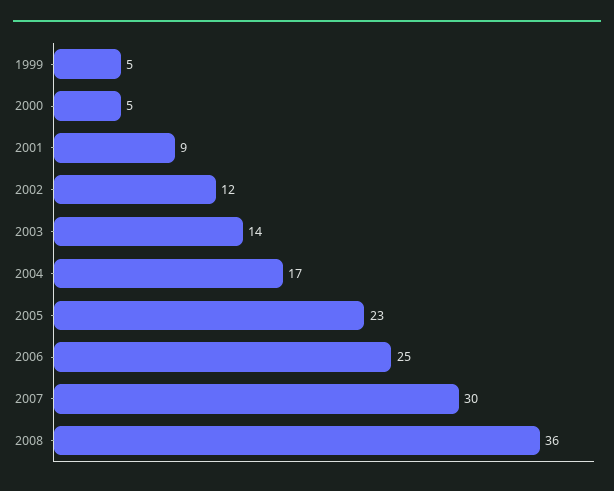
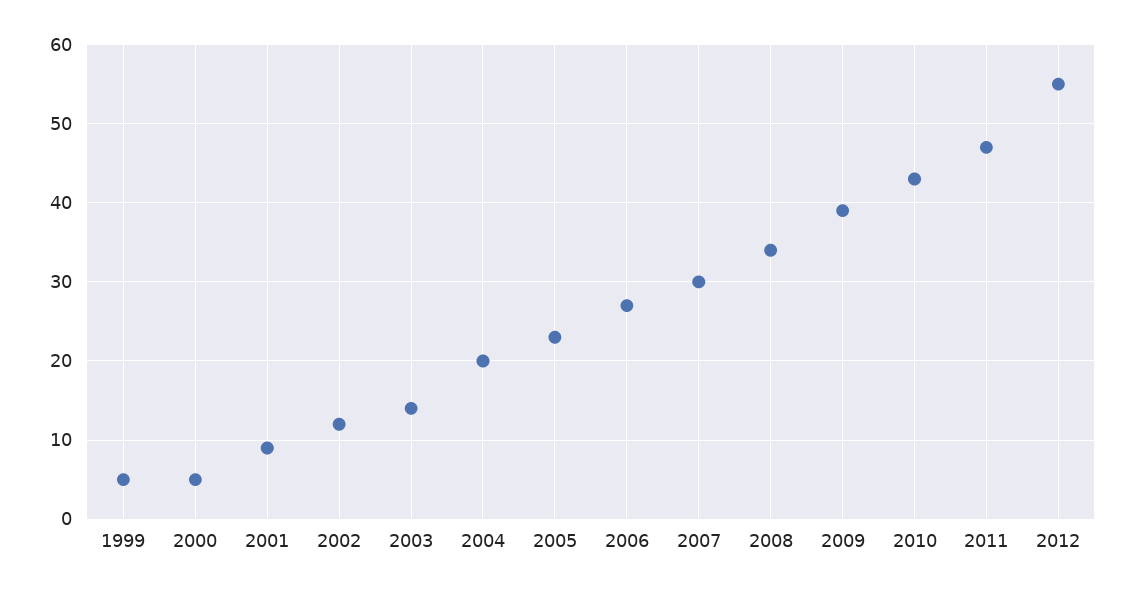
2004: 17 -> 20
2006: 25 -> 27
2008: 36 -> 34
2009: none -> 39
2010: none -> 43
2011: none -> 47
2012: none -> 55

